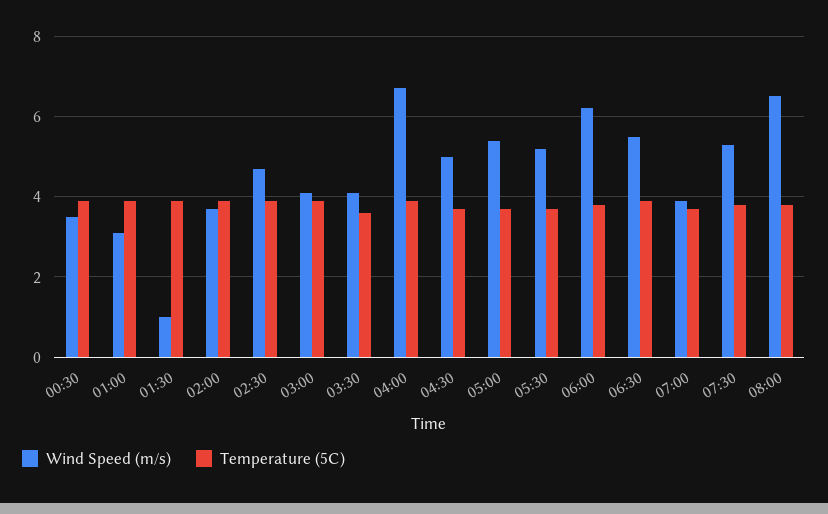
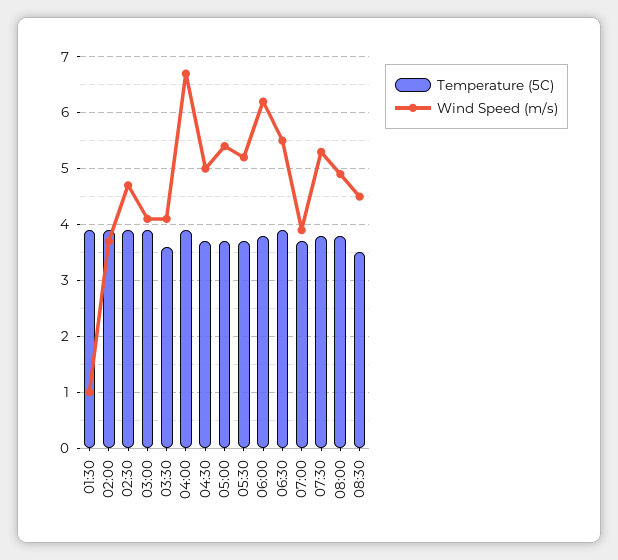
Wind Speed (m/s), 00:30: 3.5 -> none
Temperature (5C), 00:30: 4 -> none
Wind Speed (m/s), 01:00: 3 -> none
Temperature (5C), 01:00: 4 -> none
Wind Speed (m/s), 08:00: 6.5 -> 5
Temperature (5C), 08:30: none -> 3.5
Wind Speed (m/s), 08:30: none -> 4.5

